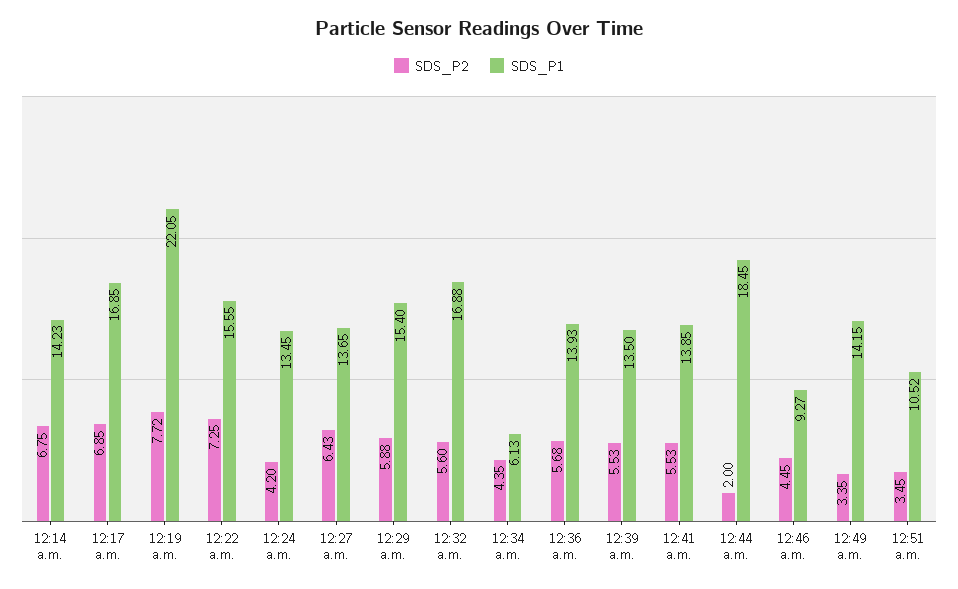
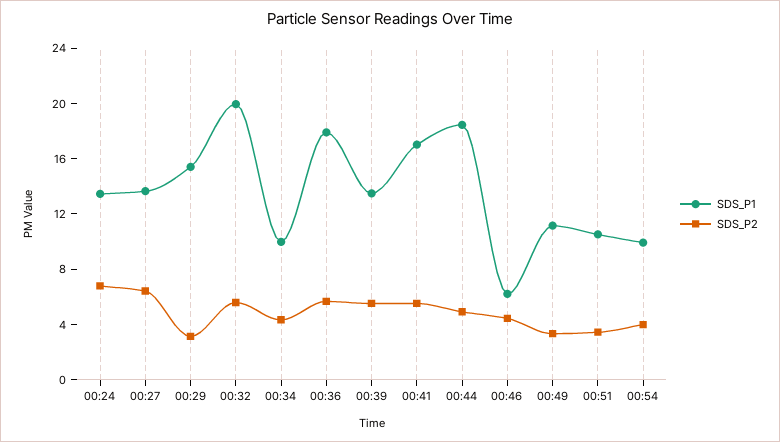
SDS_P2, 12:14 a.m.: 6.75 -> none
SDS_P1, 12:14 a.m.: 14.23 -> none
SDS_P2, 12:17 a.m.: 6.85 -> none
SDS_P1, 12:17 a.m.: 16.85 -> none
SDS_P2, 12:19 a.m.: 7.72 -> none
SDS_P1, 12:19 a.m.: 22.05 -> none
SDS_P2, 12:22 a.m.: 7.25 -> none
SDS_P1, 12:22 a.m.: 15.55 -> none
SDS_P2, 12:24 a.m.: 4.2 -> 7
SDS_P2, 12:29 a.m.: 5.88 -> 3
SDS_P1, 12:32 a.m.: 16.88 -> 20
SDS_P1, 12:34 a.m.: 6.13 -> 10
SDS_P1, 12:36 a.m.: 13.93 -> 18
SDS_P1, 12:41 a.m.: 13.85 -> 17
SDS_P2, 12:44 a.m.: 2 -> 5
SDS_P1, 12:46 a.m.: 9.27 -> 6
SDS_P1, 12:49 a.m.: 14.15 -> 11
SDS_P1, 00:54: none -> 10
SDS_P2, 00:54: none -> 4

